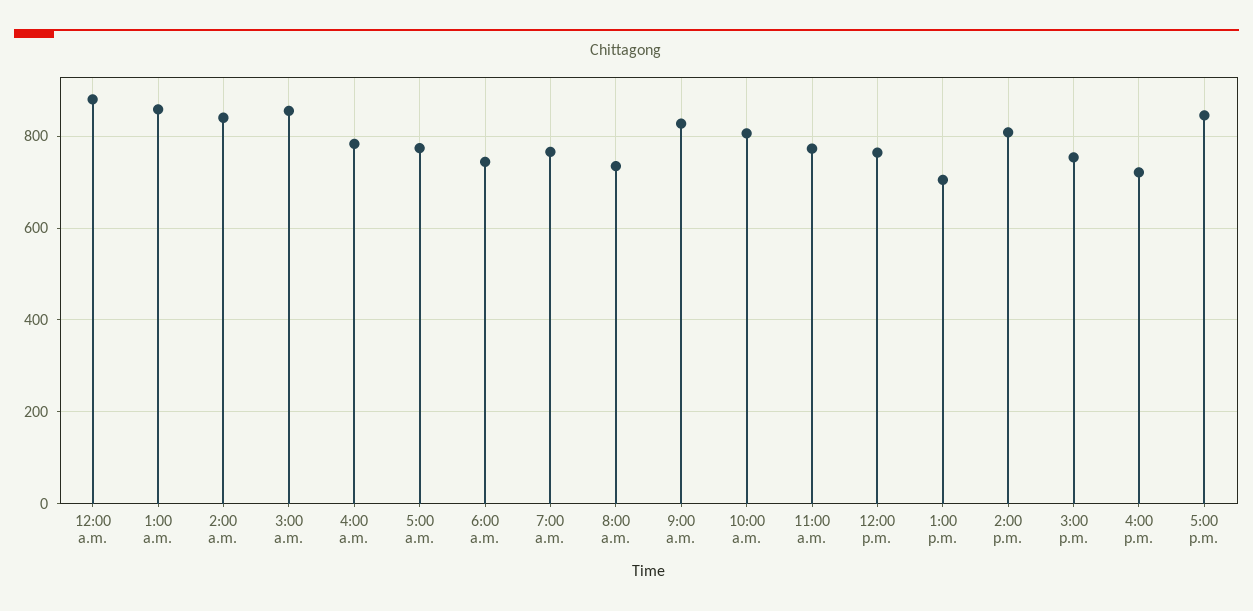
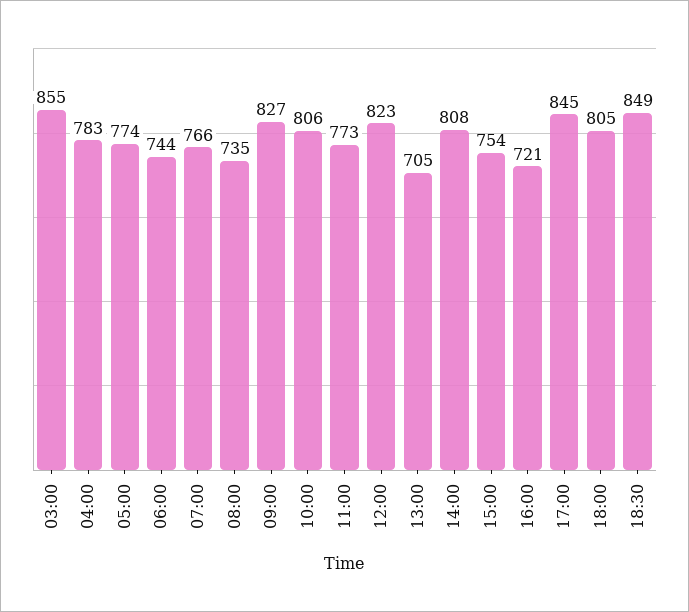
12:00 a.m.: 880 -> none
1:00 a.m.: 860 -> none
2:00 a.m.: 840 -> none
12:00 p.m.: 760 -> 823
18:00: none -> 805
18:30: none -> 849

